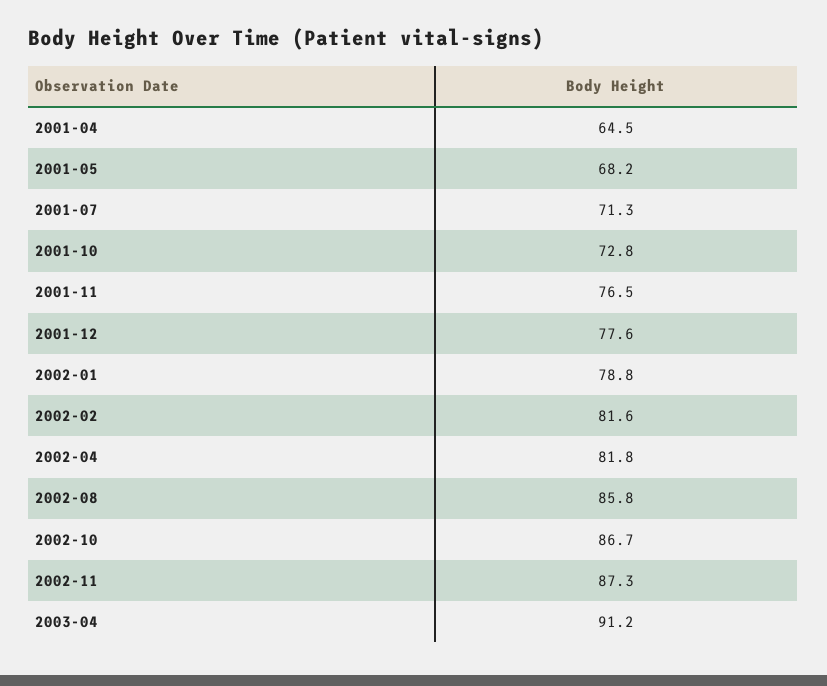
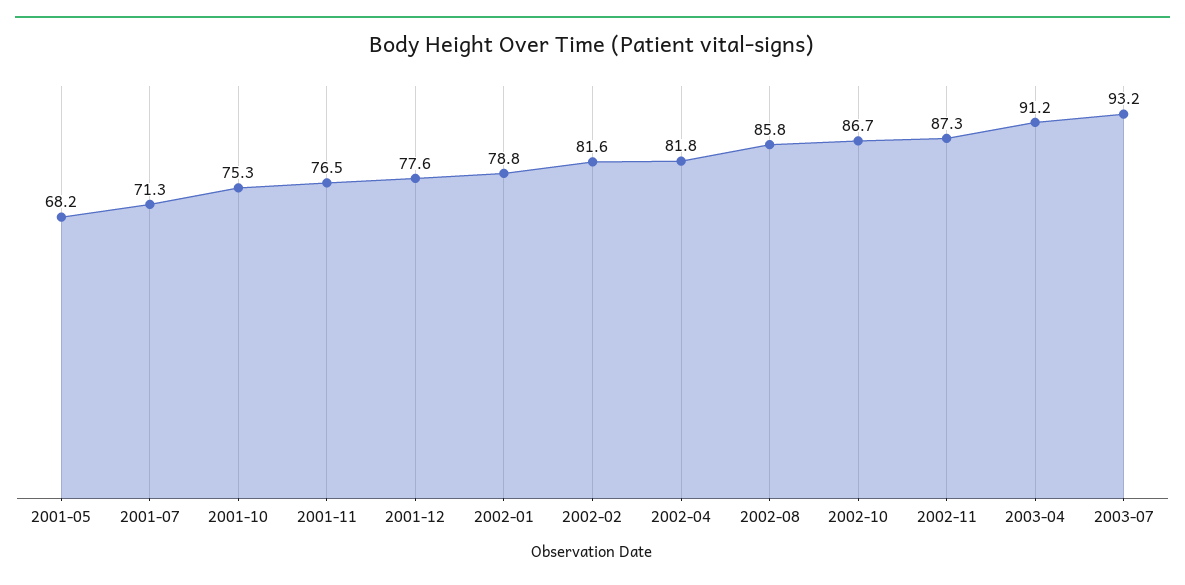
2001-04: 64.5 -> none
2001-10: 72.8 -> 75.3
2003-07: none -> 93.2

